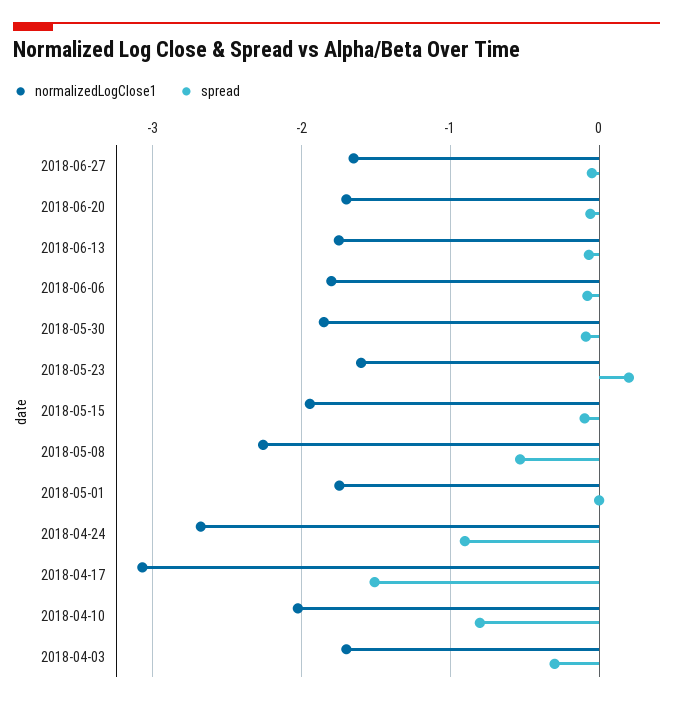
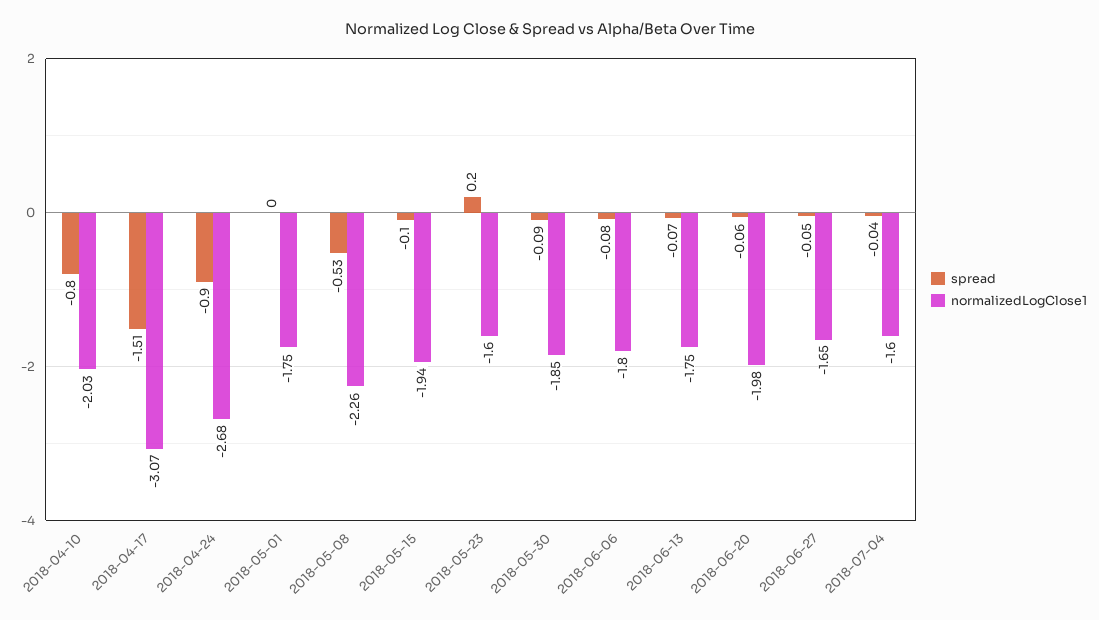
normalizedLogClose1, 2018-06-20: -1.7 -> -1.98
normalizedLogClose1, 2018-04-03: -1.7 -> none
spread, 2018-04-03: -0.3 -> none
spread, 2018-07-04: none -> -0.04
normalizedLogClose1, 2018-07-04: none -> -1.6

